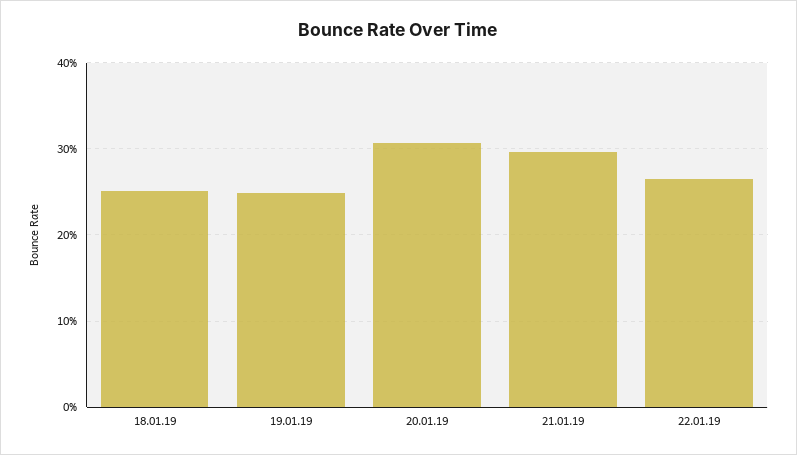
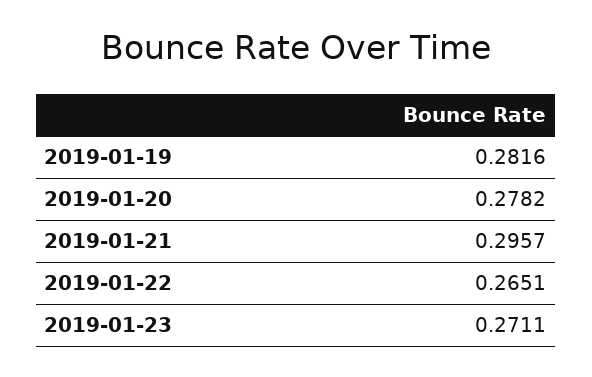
18.01.19: 0.25 -> none
19.01.19: 0.25 -> 0.2816
20.01.19: 0.31 -> 0.2782
2019-01-23: none -> 0.2711

